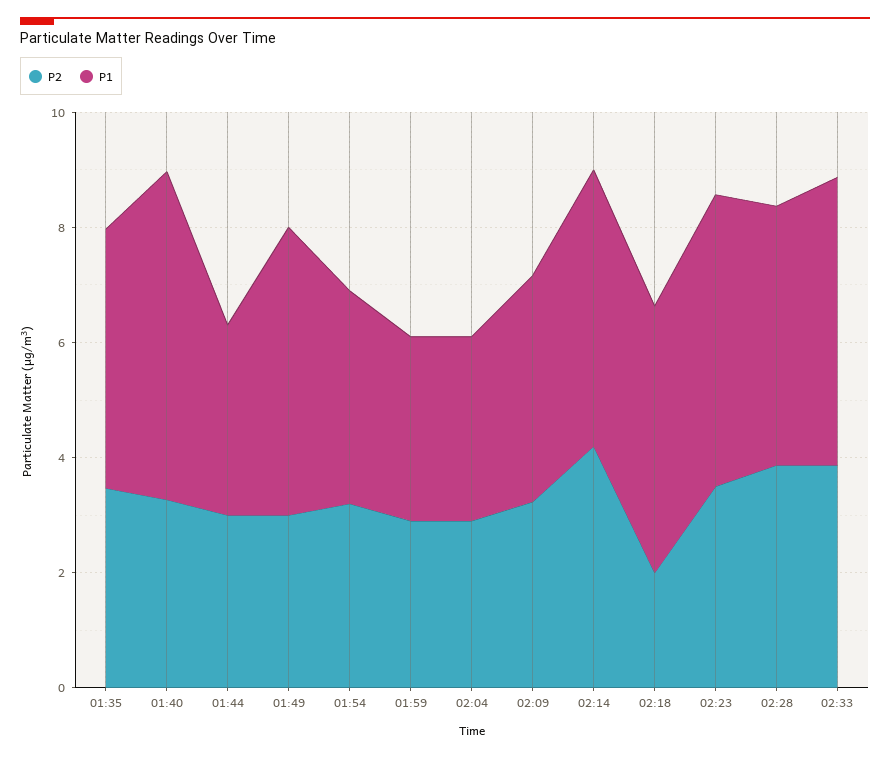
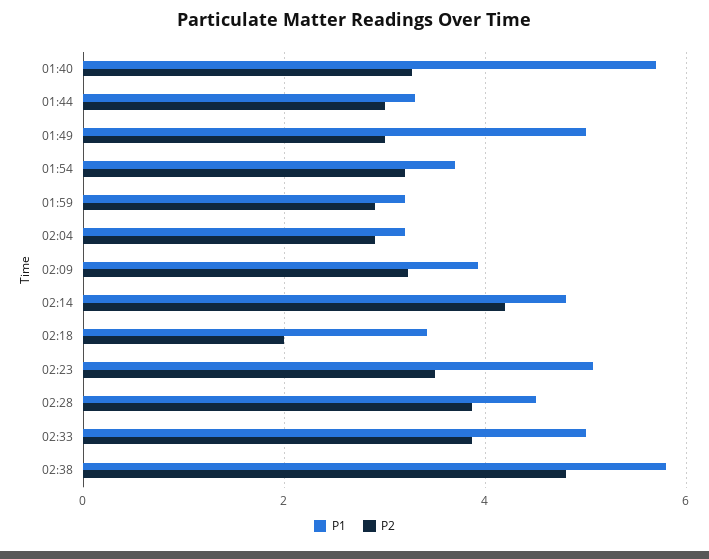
P2, 01:35: 3.5 -> none
P1, 01:35: 4.5 -> none
P1, 02:18: 4.5 -> 3.4
P1, 02:38: none -> 5.8
P2, 02:38: none -> 4.8

